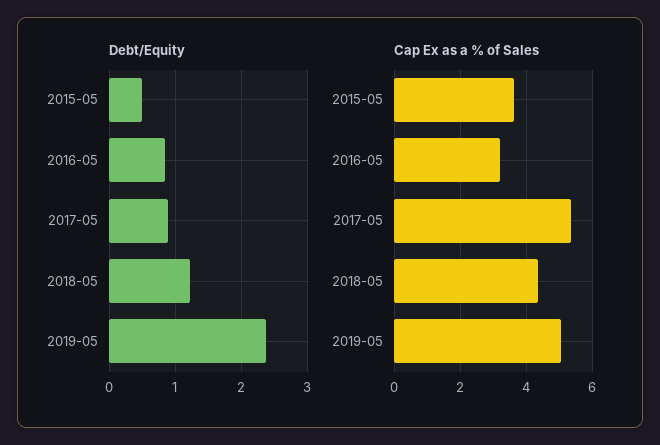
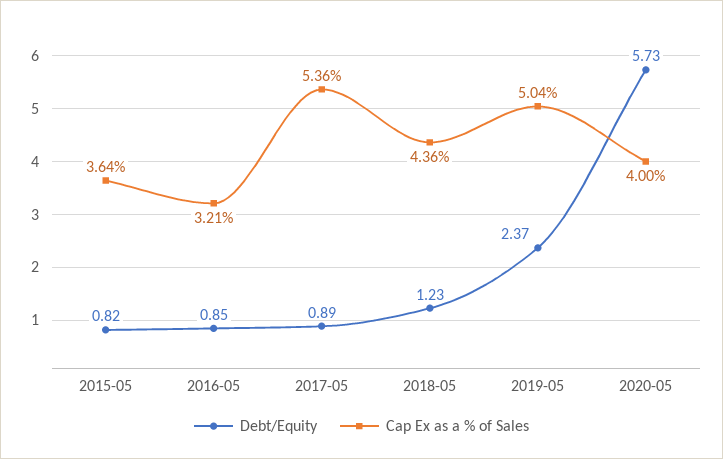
Debt/Equity, 2015-05: 0.5 -> 0.82
Debt/Equity, 2020-05: none -> 5.73
Cap Ex as a % of Sales, 2020-05: none -> 4

